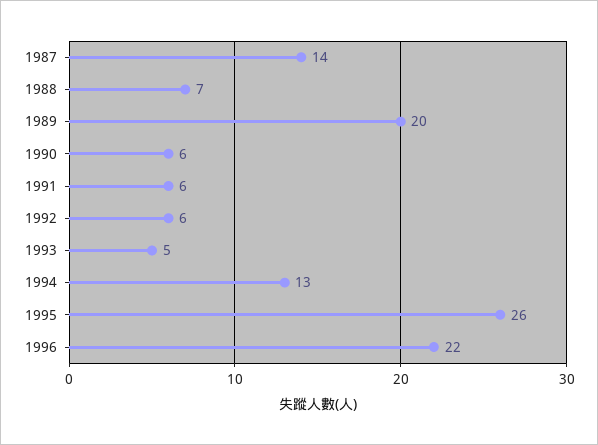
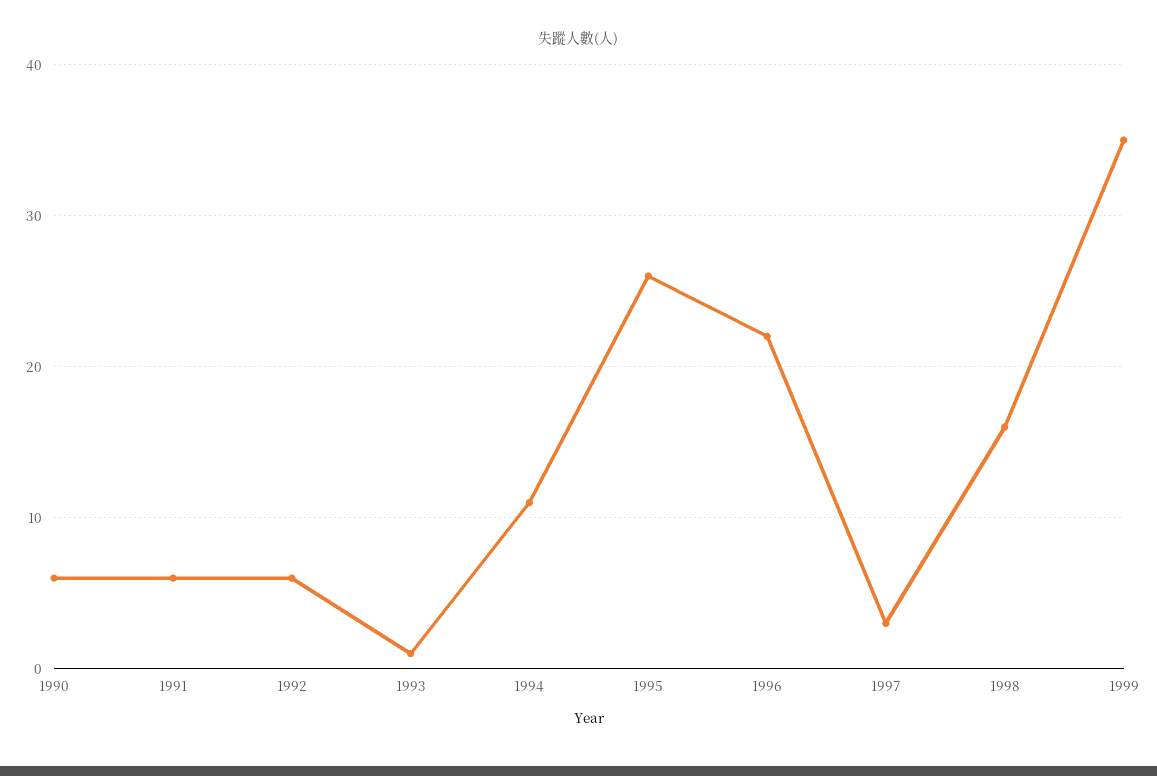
1987: 14 -> none
1988: 7 -> none
1989: 20 -> none
1993: 5 -> 1
1994: 13 -> 11
1997: none -> 3
1998: none -> 16
1999: none -> 35

